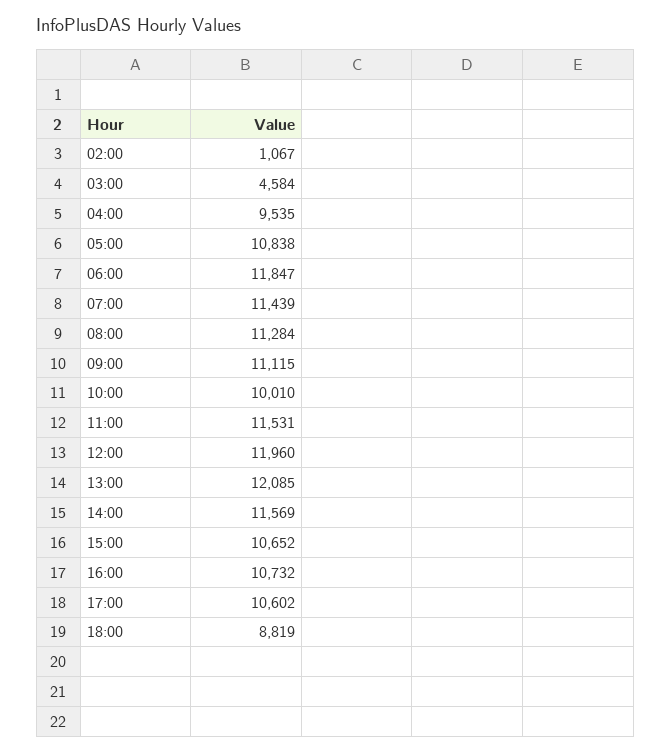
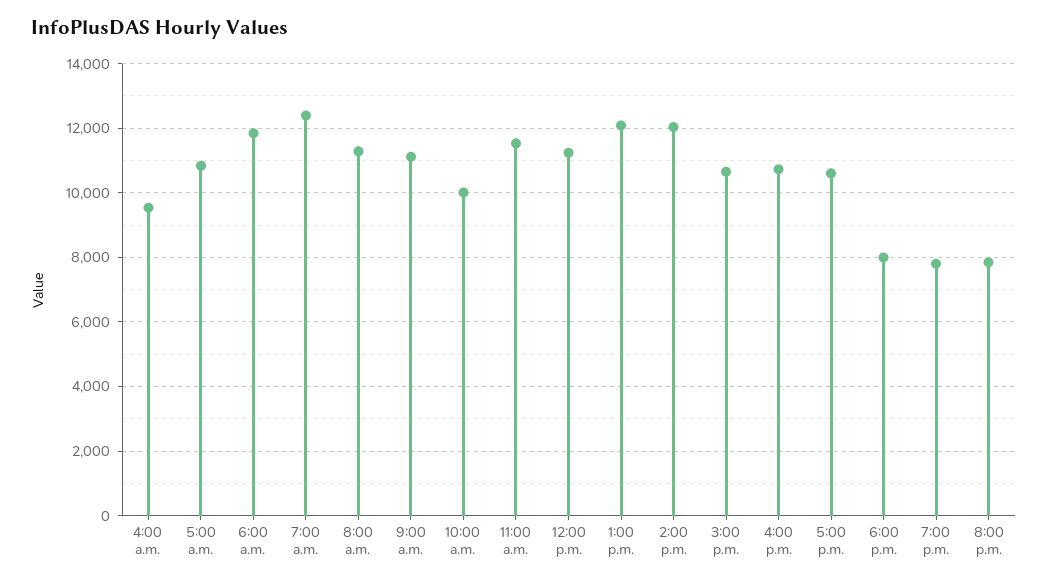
02:00: 1067 -> none
03:00: 4584 -> none
07:00: 11439 -> 12400
12:00: 11960 -> 11200
14:00: 11569 -> 12000
18:00: 8819 -> 8000
7:00 p.m.: none -> 7800
8:00 p.m.: none -> 7800

